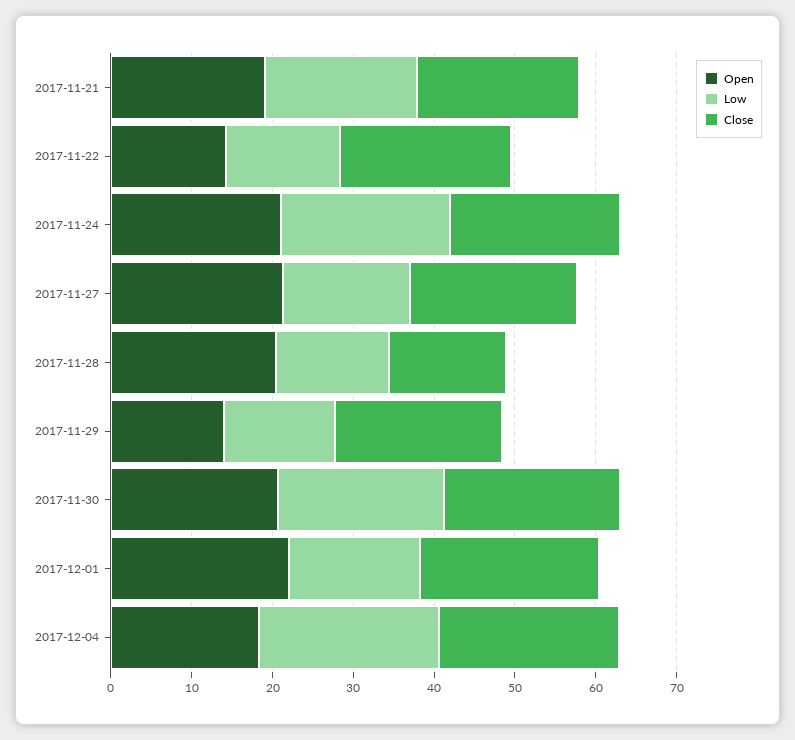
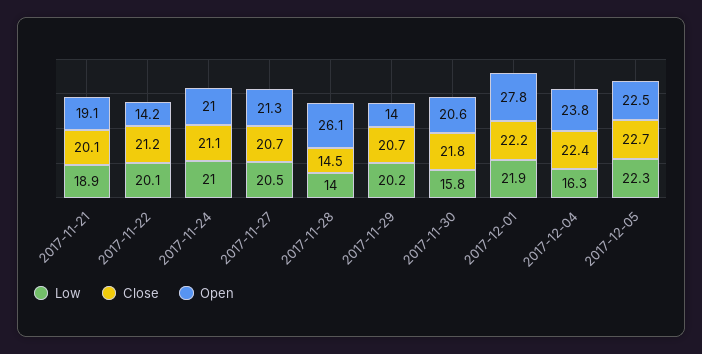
Low, 2017-11-22: 14 -> 20.1
Low, 2017-11-27: 16 -> 20.5
Open, 2017-11-28: 20 -> 26.1
Low, 2017-11-29: 14 -> 20.2
Low, 2017-11-30: 20 -> 15.8
Open, 2017-12-01: 22 -> 27.8
Low, 2017-12-01: 16 -> 21.9
Open, 2017-12-04: 18 -> 23.8
Low, 2017-12-04: 22 -> 16.3
Low, 2017-12-05: none -> 22.3
Close, 2017-12-05: none -> 22.7
Open, 2017-12-05: none -> 22.5

